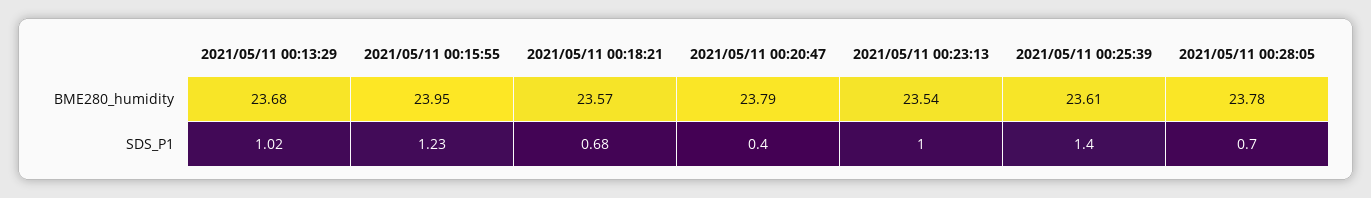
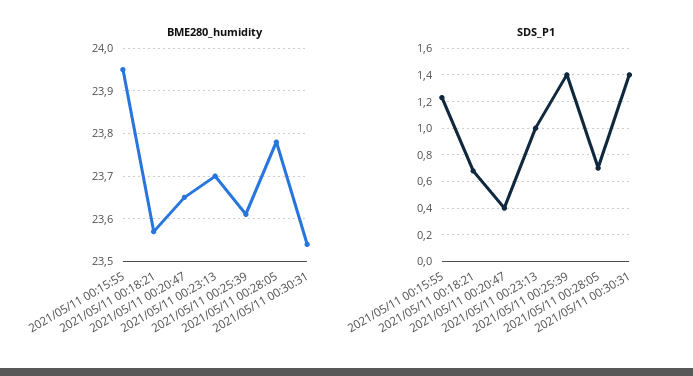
BME280_humidity, 2021/05/11 00:13:29: 23.68 -> none
BME280_humidity, 2021/05/11 00:20:47: 23.79 -> 23.65
BME280_humidity, 2021/05/11 00:23:13: 23.54 -> 23.7
SDS_P1, 2021/05/11 00:13:29: 1.02 -> none
BME280_humidity, 2021/05/11 00:30:31: none -> 23.55
SDS_P1, 2021/05/11 00:30:31: none -> 1.4

